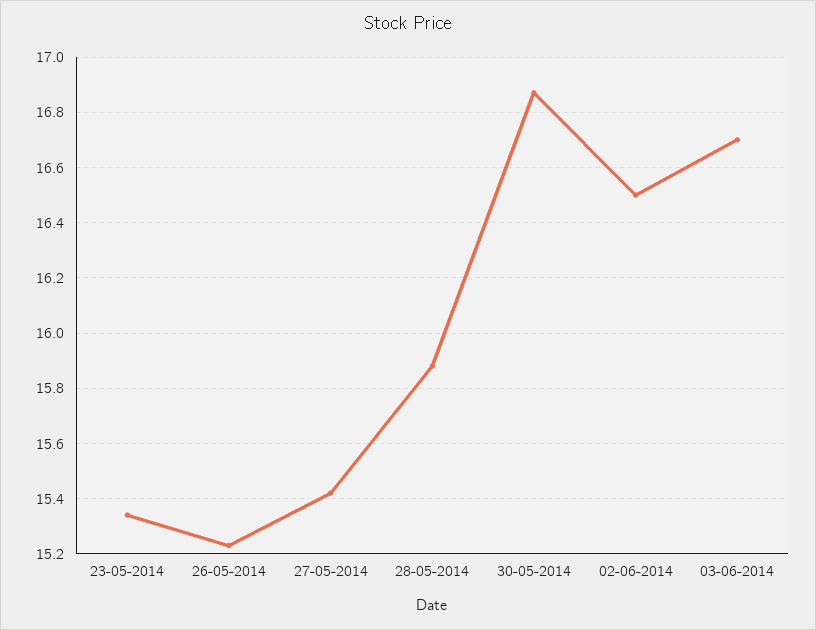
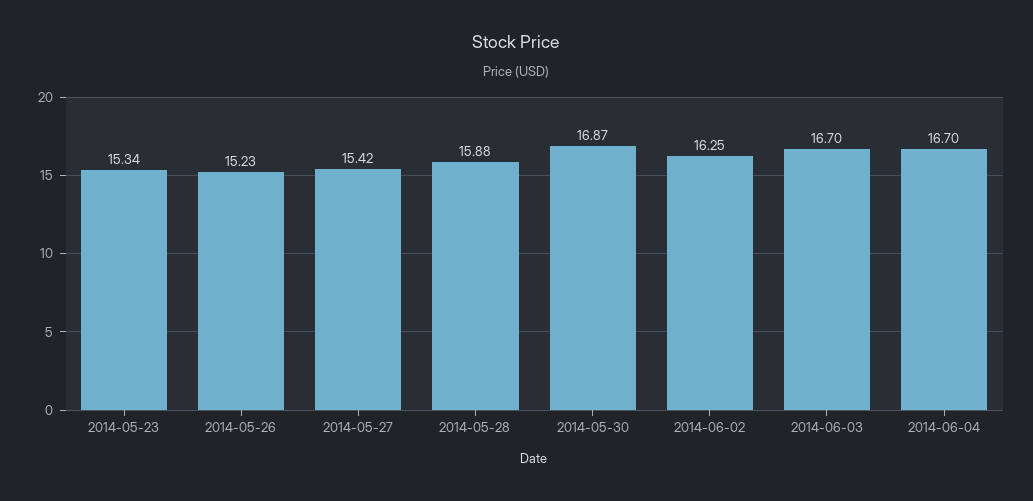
02-06-2014: 16.5 -> 16.25
2014-06-04: none -> 16.7

